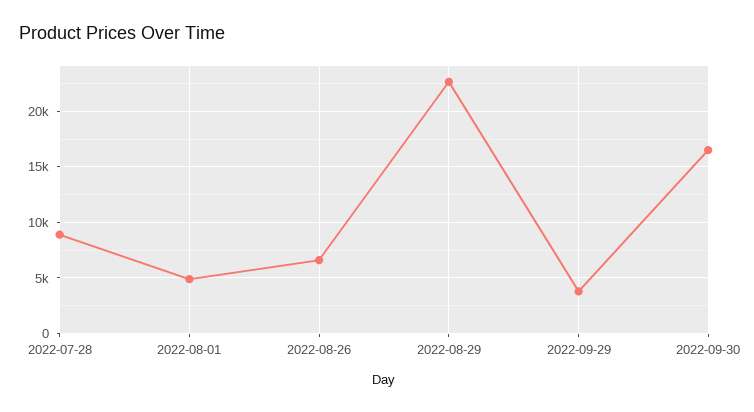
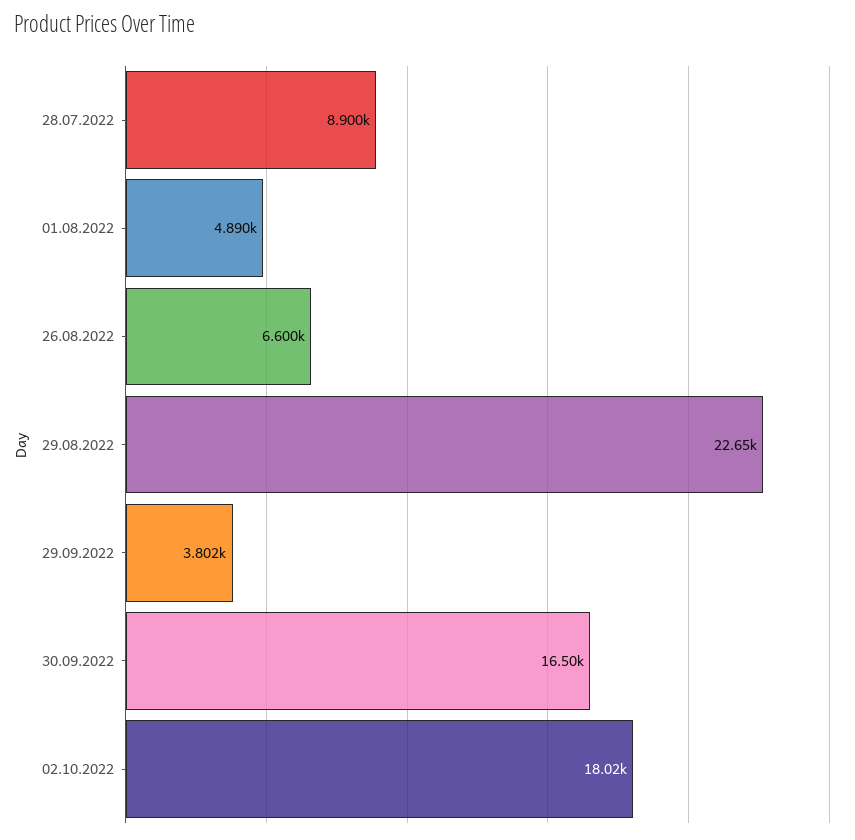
02.10.2022: none -> 18020

